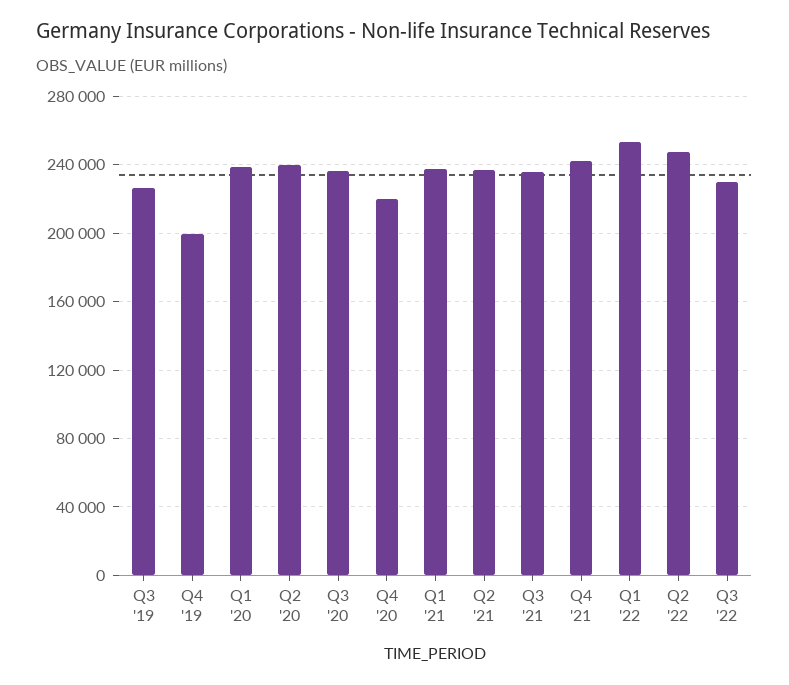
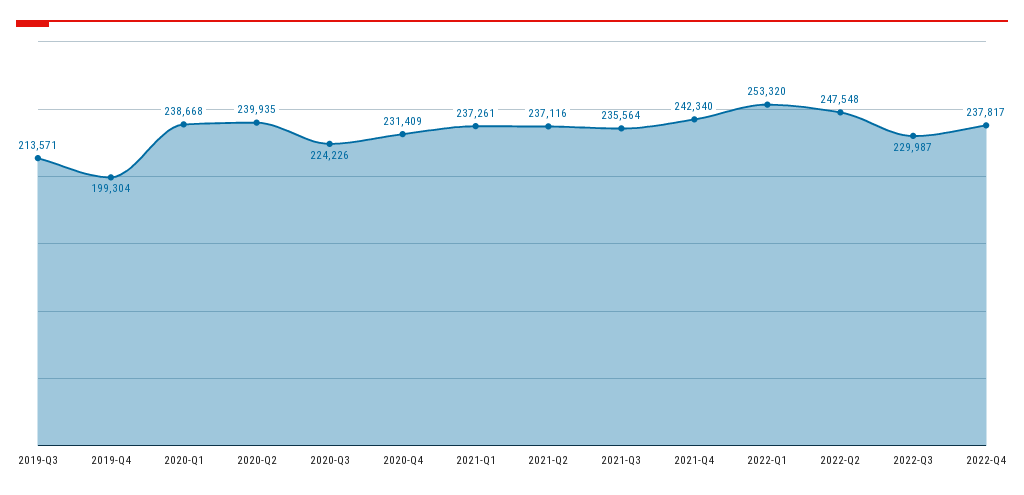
Q3 '19: 225000 -> 213571
Q3 '20: 235000 -> 224226
Q4 '20: 220000 -> 231409
2022-Q4: none -> 237817

